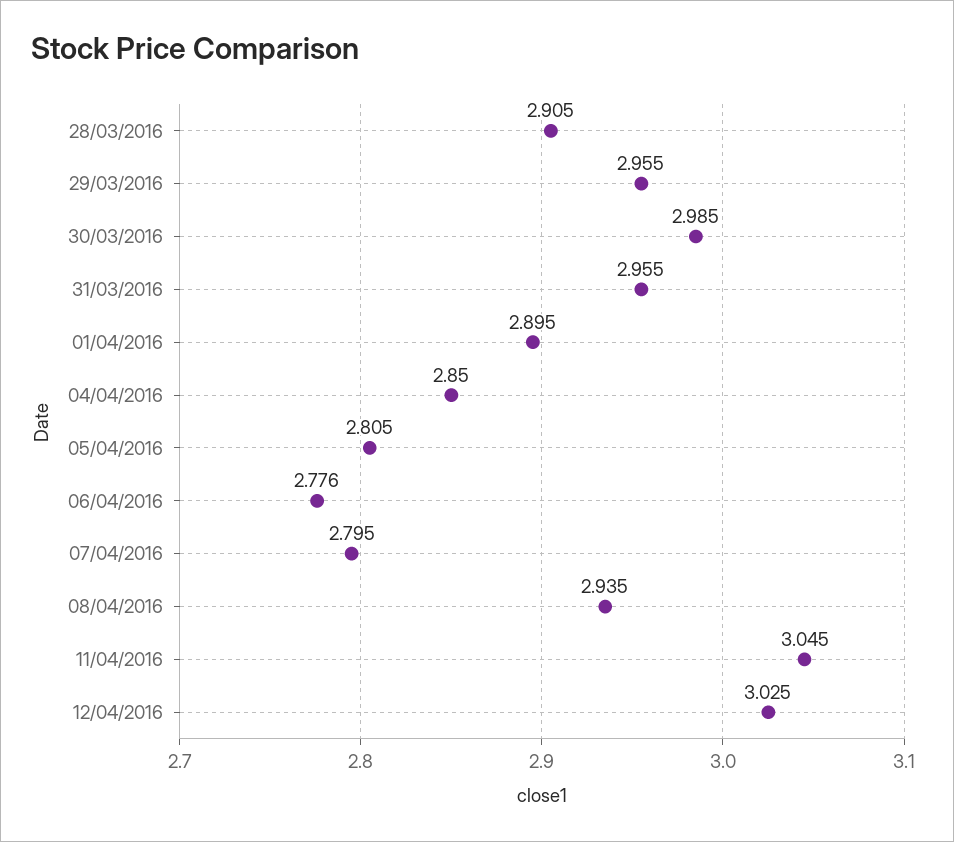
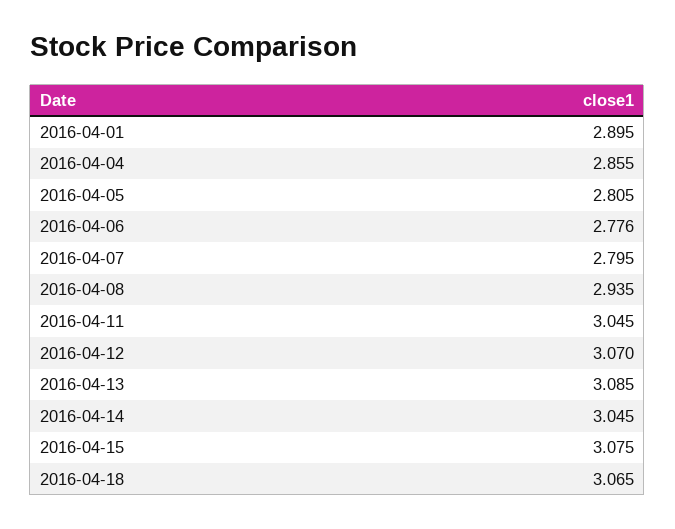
28/03/2016: 2.905 -> none
29/03/2016: 2.955 -> none
30/03/2016: 2.985 -> none
31/03/2016: 2.955 -> none
04/04/2016: 2.85 -> 2.855
12/04/2016: 3.025 -> 3.07
2016-04-13: none -> 3.085
2016-04-14: none -> 3.045
2016-04-15: none -> 3.075
2016-04-18: none -> 3.065

